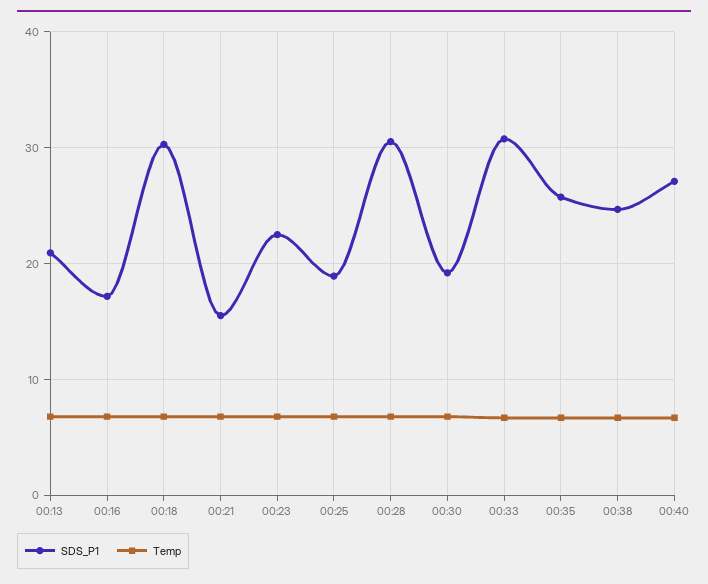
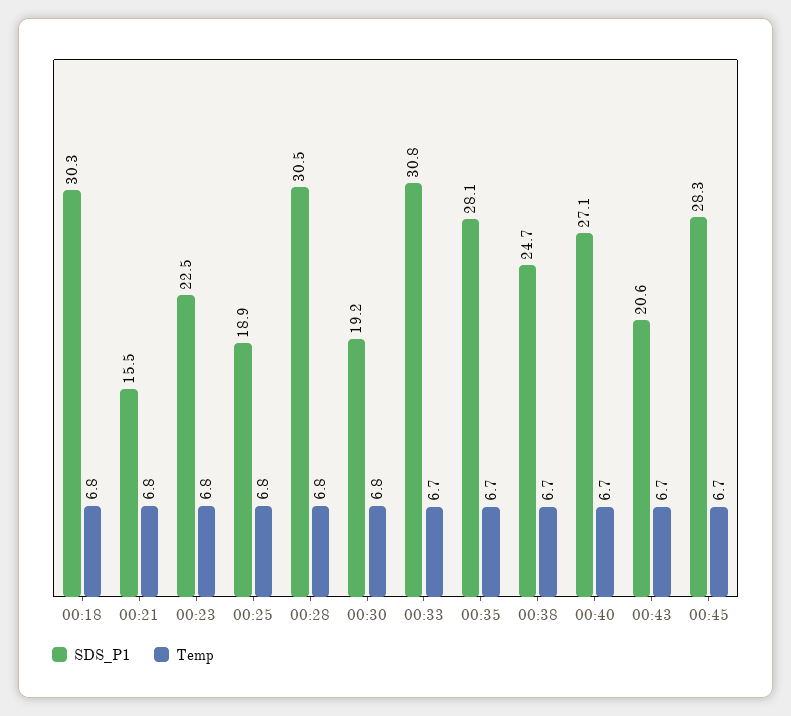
SDS_P1, 00:13: 21 -> none
Temp, 00:13: 7 -> none
SDS_P1, 00:16: 17 -> none
Temp, 00:16: 7 -> none
SDS_P1, 00:35: 26 -> 28.1
SDS_P1, 00:43: none -> 20.6
Temp, 00:43: none -> 6.7
SDS_P1, 00:45: none -> 28.3
Temp, 00:45: none -> 6.7

